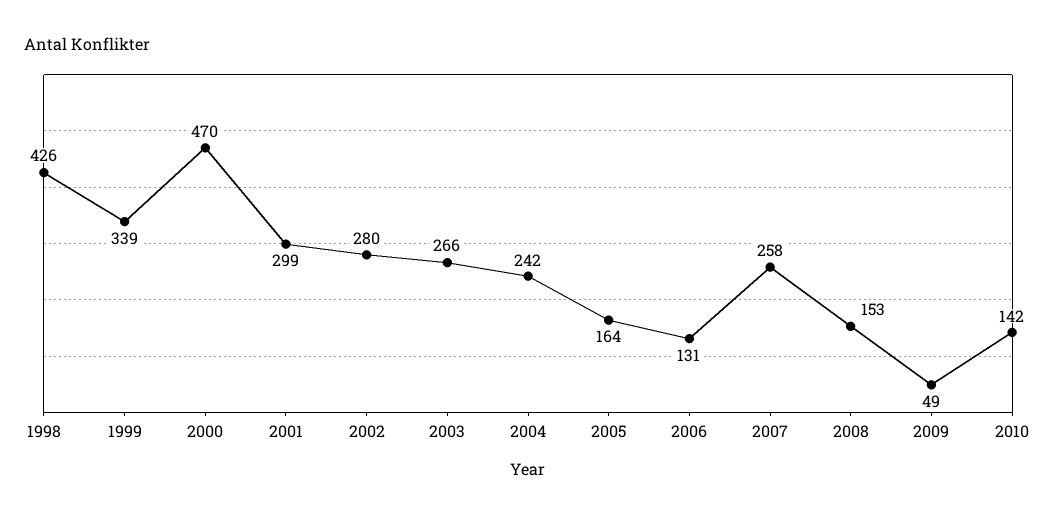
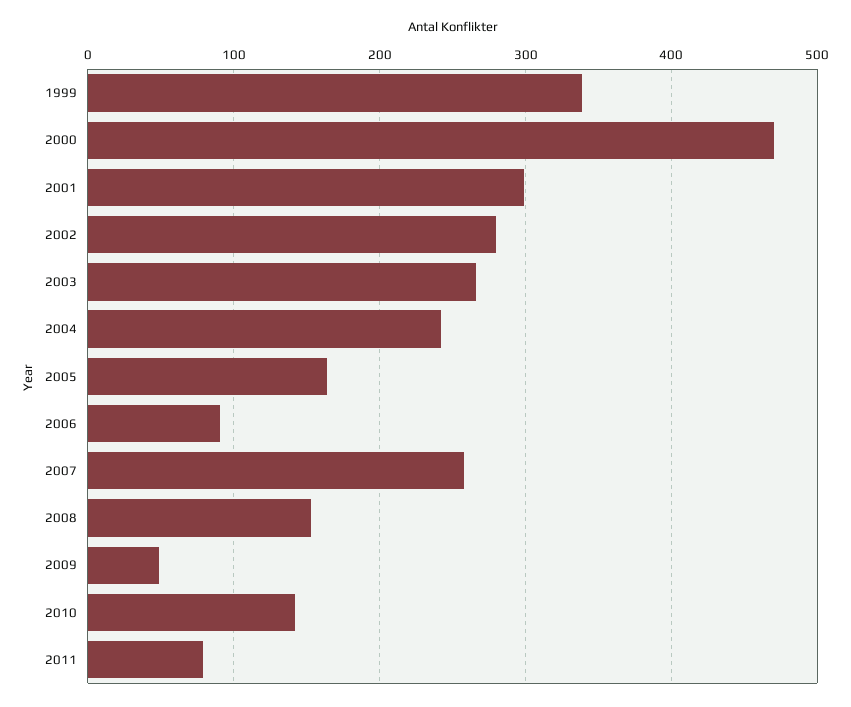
1998: 426 -> none
2006: 131 -> 90
2011: none -> 80

